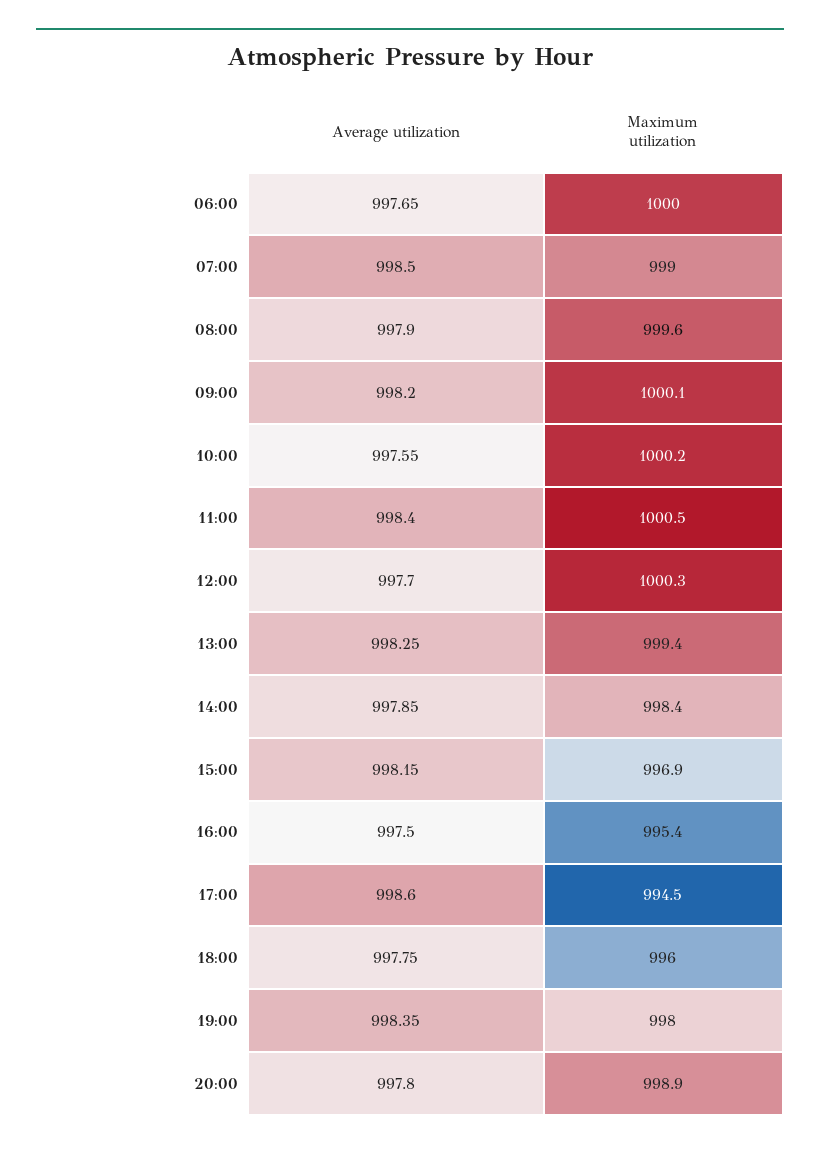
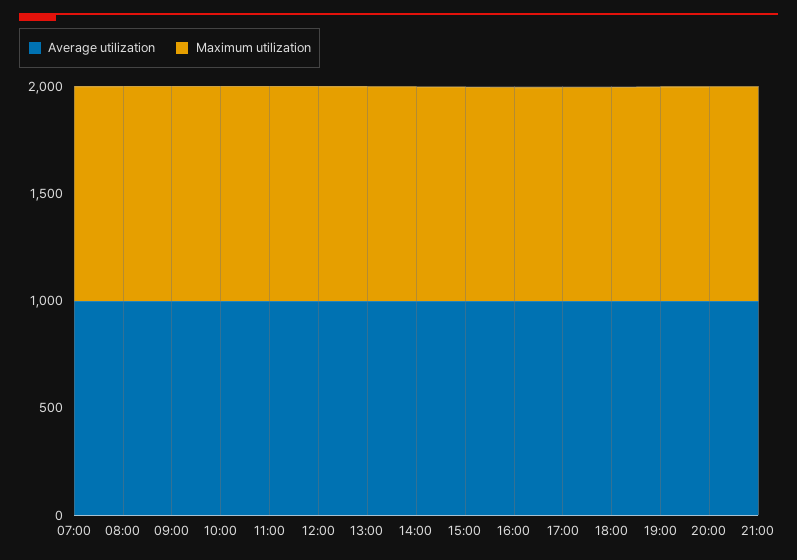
Average utilization, 06:00: 997.65 -> none
Maximum utilization, 06:00: 1000 -> none
Average utilization, 21:00: none -> 1000
Maximum utilization, 21:00: none -> 1000

